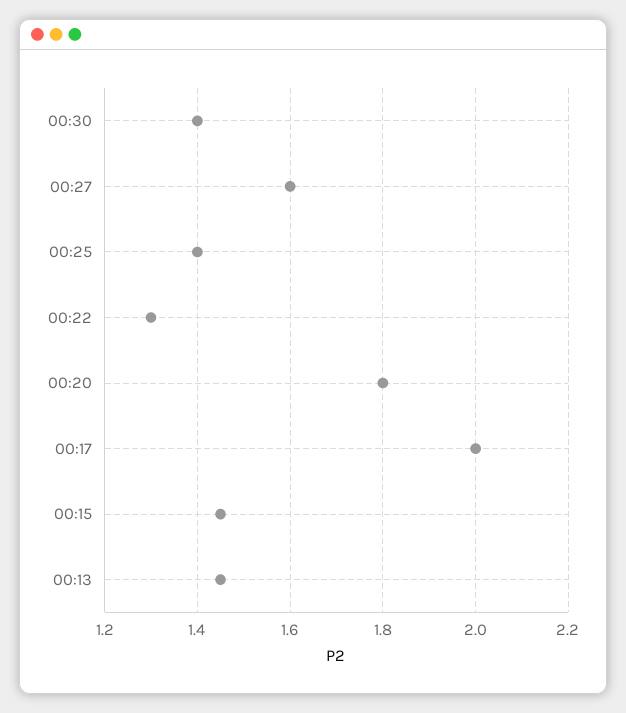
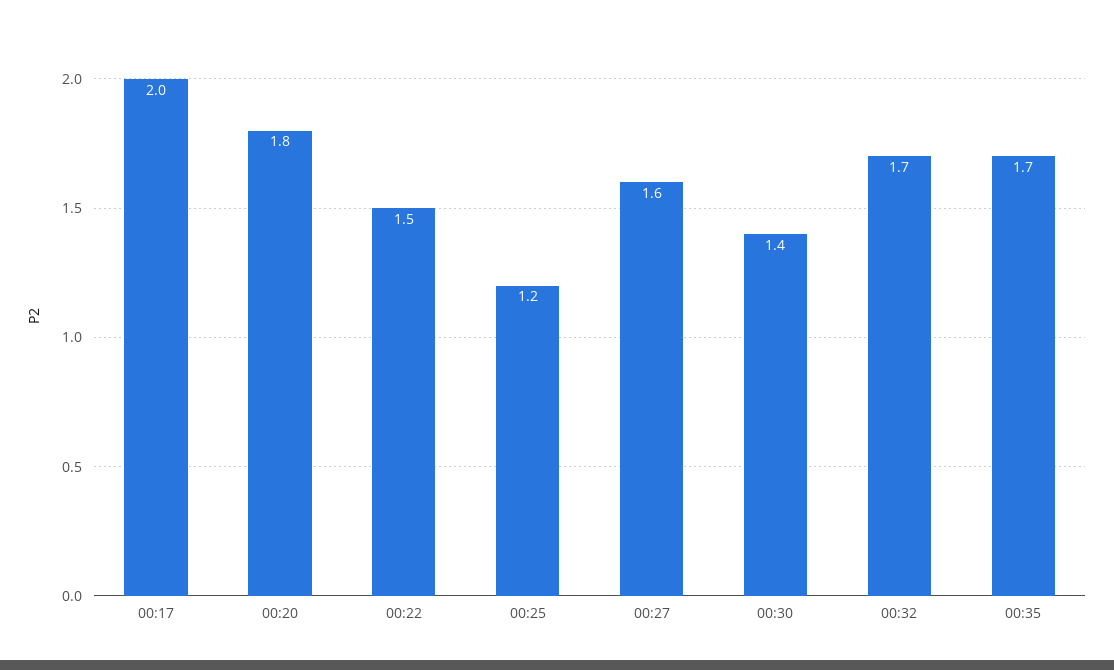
00:25: 1.4 -> 1.2
00:22: 1.3 -> 1.5
00:15: 1.45 -> none
00:13: 1.45 -> none
00:32: none -> 1.7
00:35: none -> 1.7

